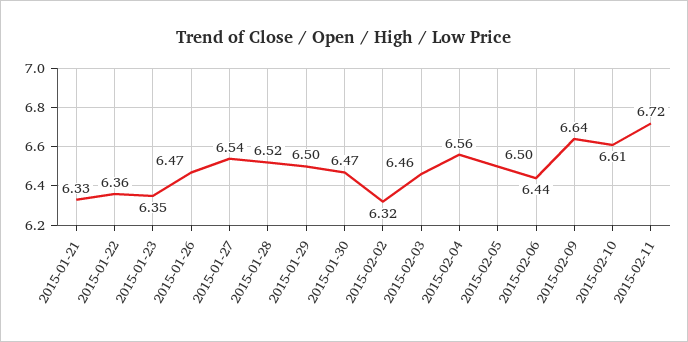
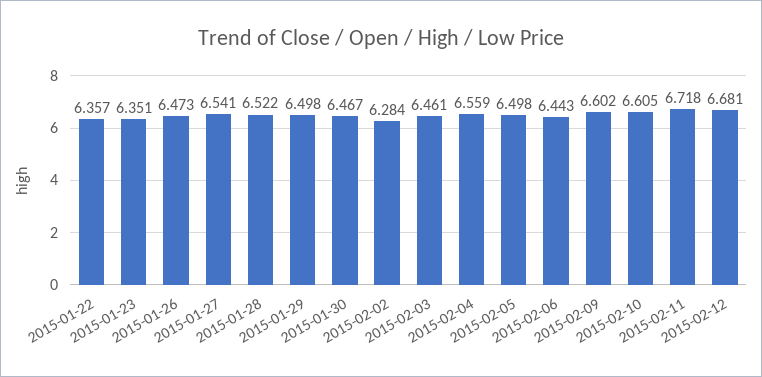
2015-01-21: 6.33 -> none
2015-02-02: 6.32 -> 6.284
2015-02-09: 6.64 -> 6.602
2015-02-12: none -> 6.681

